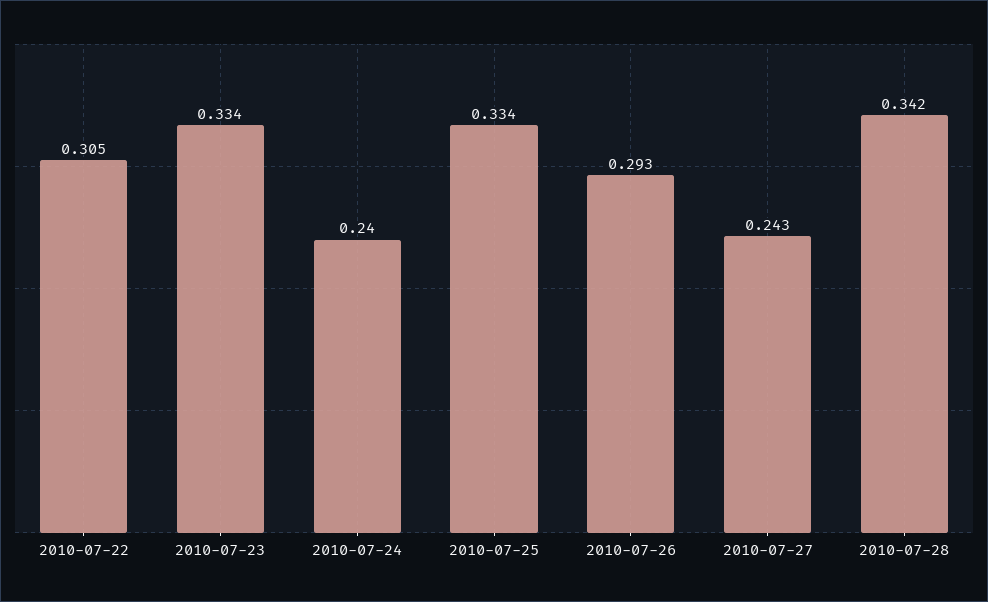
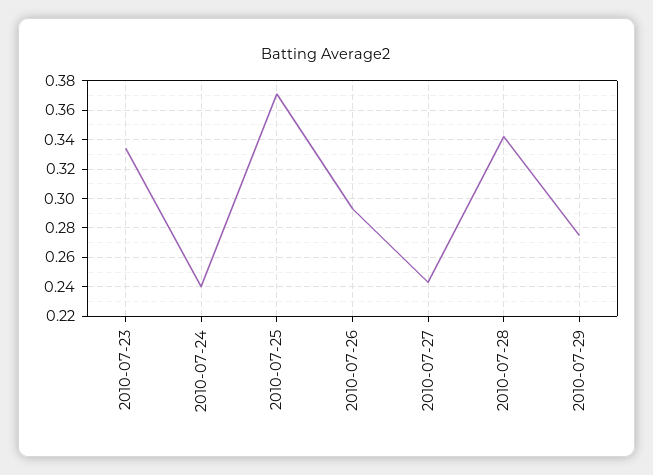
2010-07-22: 0.305 -> none
2010-07-25: 0.334 -> 0.37
2010-07-29: none -> 0.275

